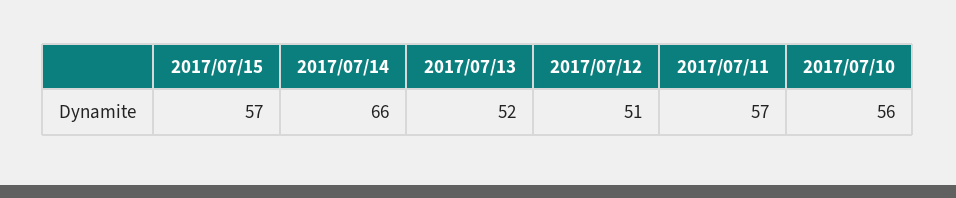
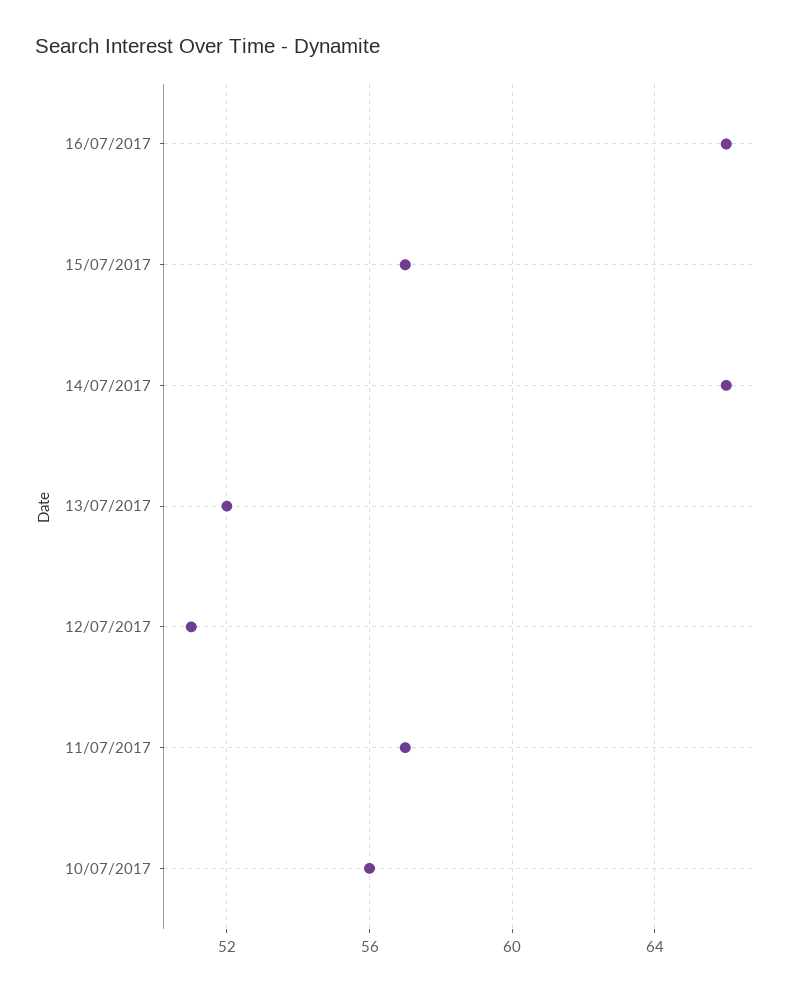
16/07/2017: none -> 66

